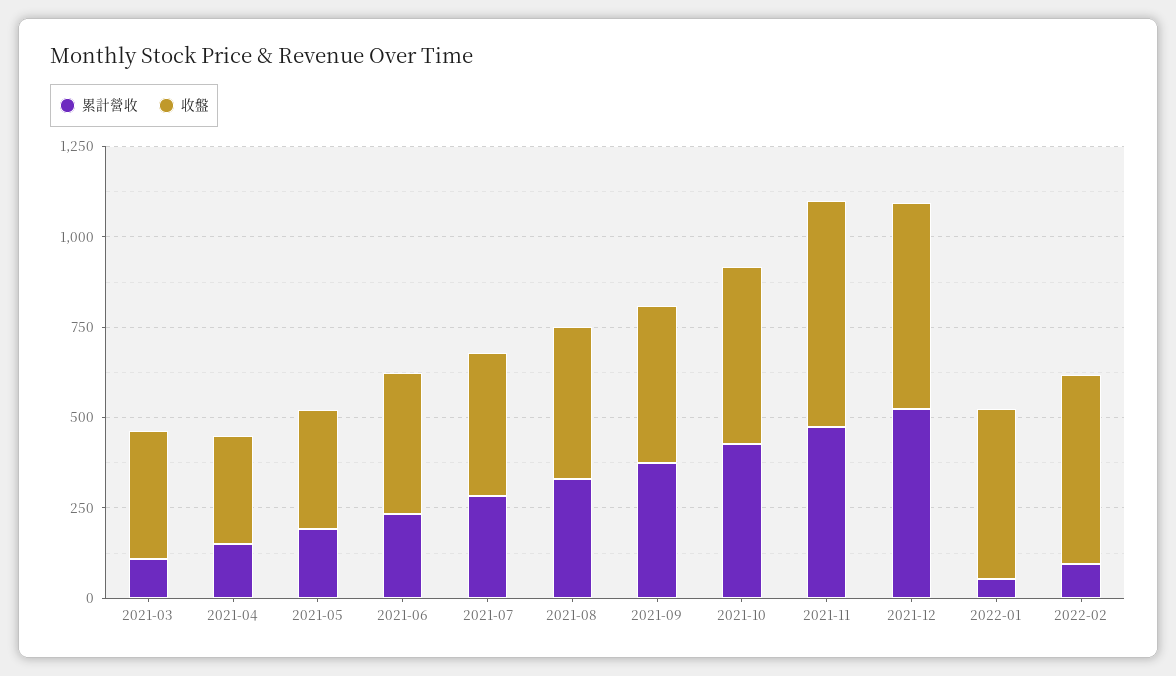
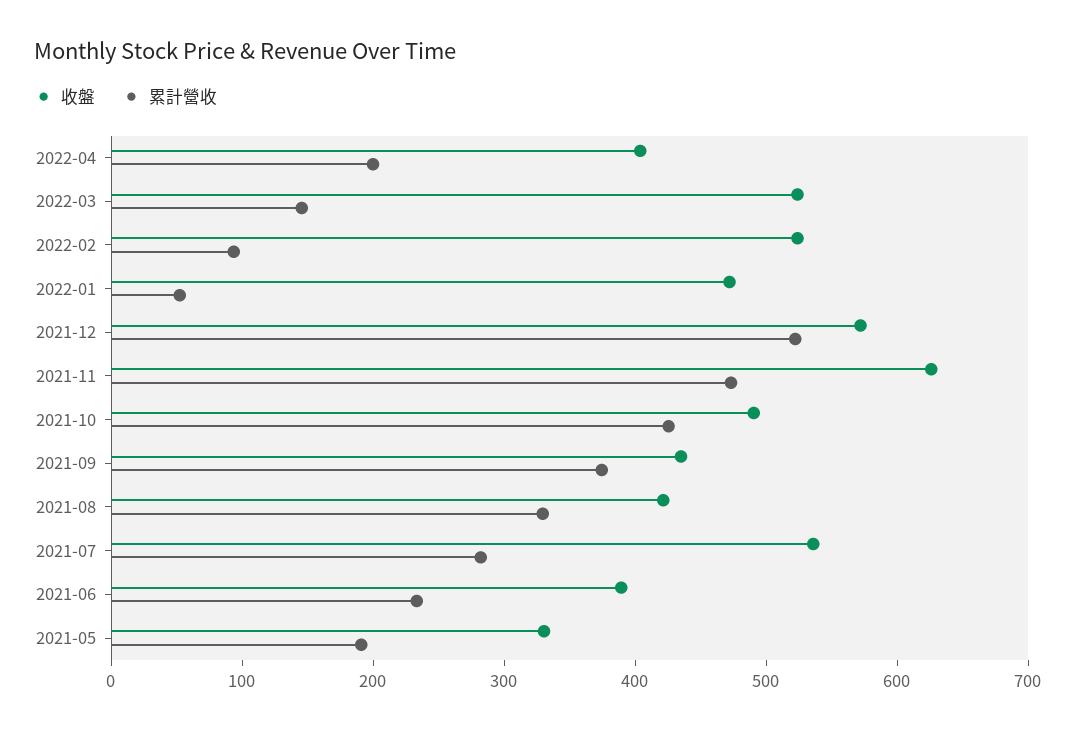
累計營收, 2021-03: 100 -> none
收盤, 2021-03: 350 -> none
累計營收, 2021-04: 150 -> none
收盤, 2021-04: 300 -> none
收盤, 2021-07: 400 -> 540
收盤, 2022-04: none -> 400
累計營收, 2022-04: none -> 200
收盤, 2022-03: none -> 520
累計營收, 2022-03: none -> 140

